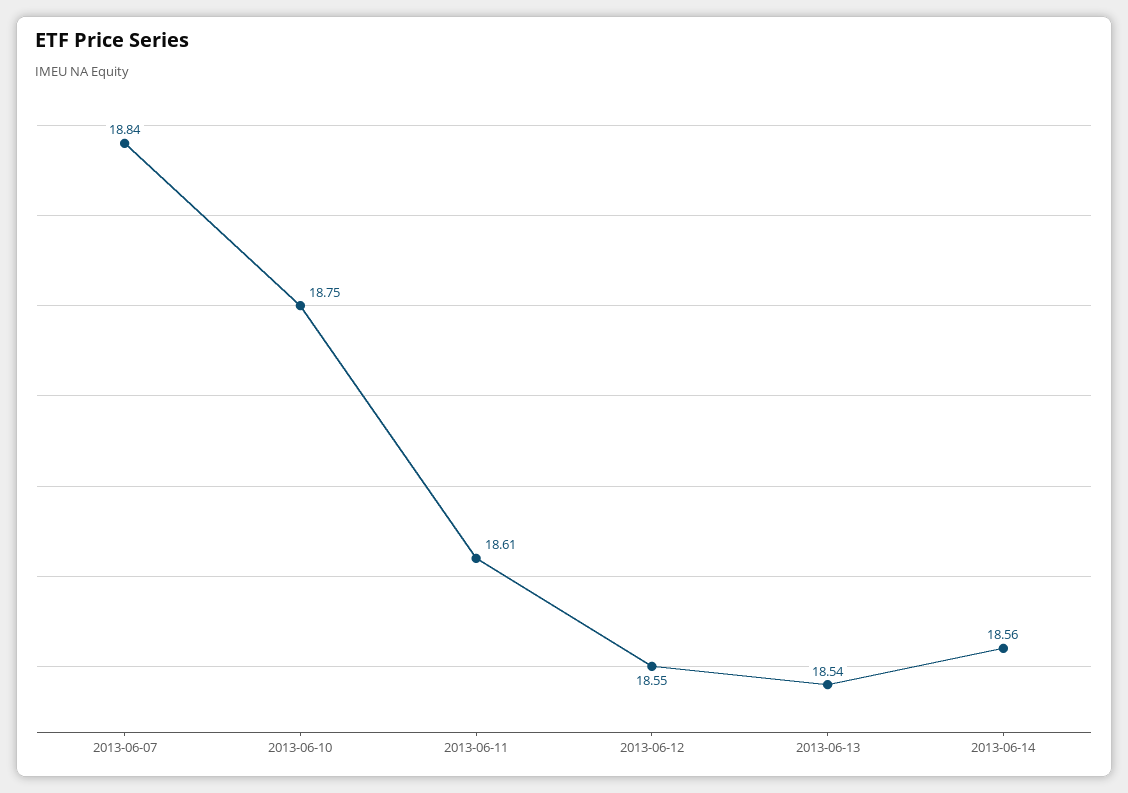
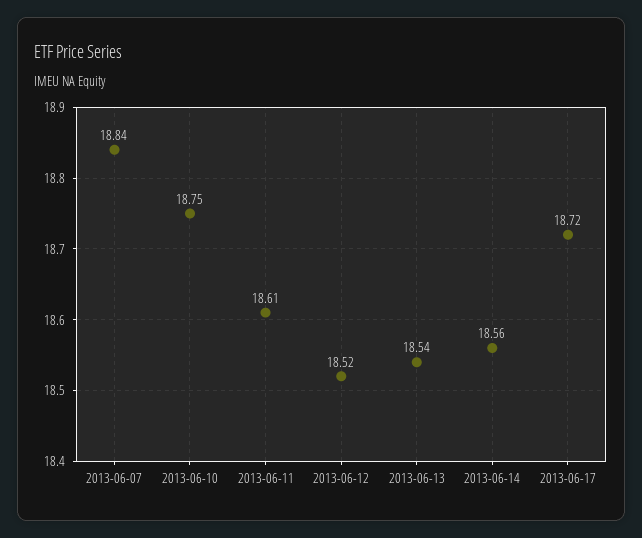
2013-06-12: 18.55 -> 18.52
2013-06-17: none -> 18.72

